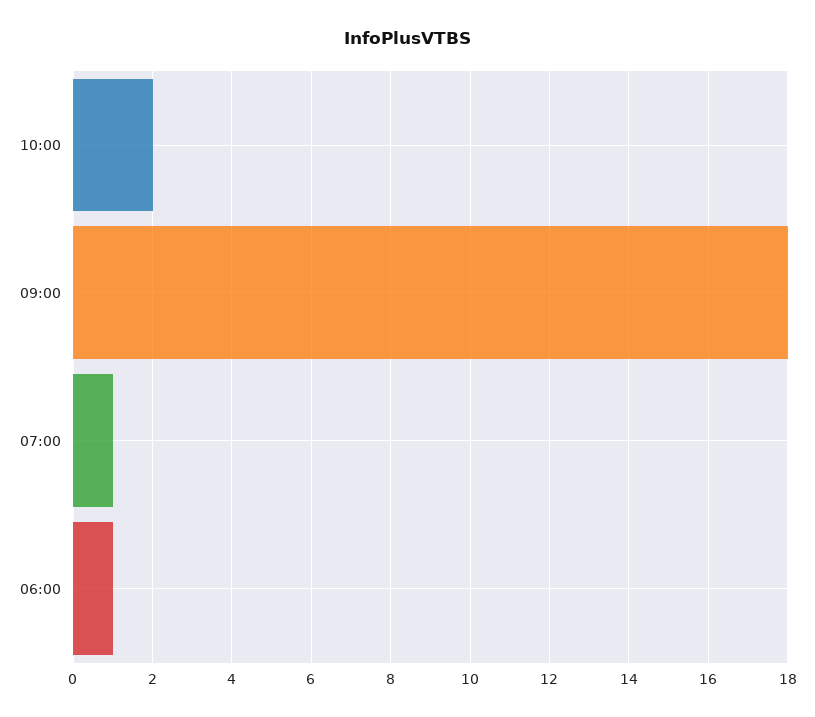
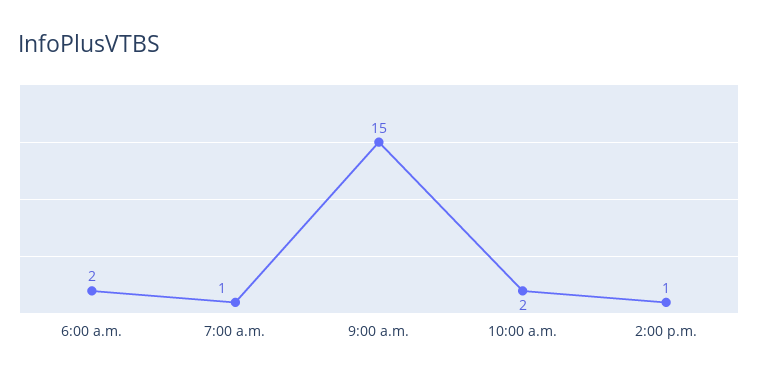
09:00: 18 -> 15
06:00: 1 -> 2
2:00 p.m.: none -> 1

